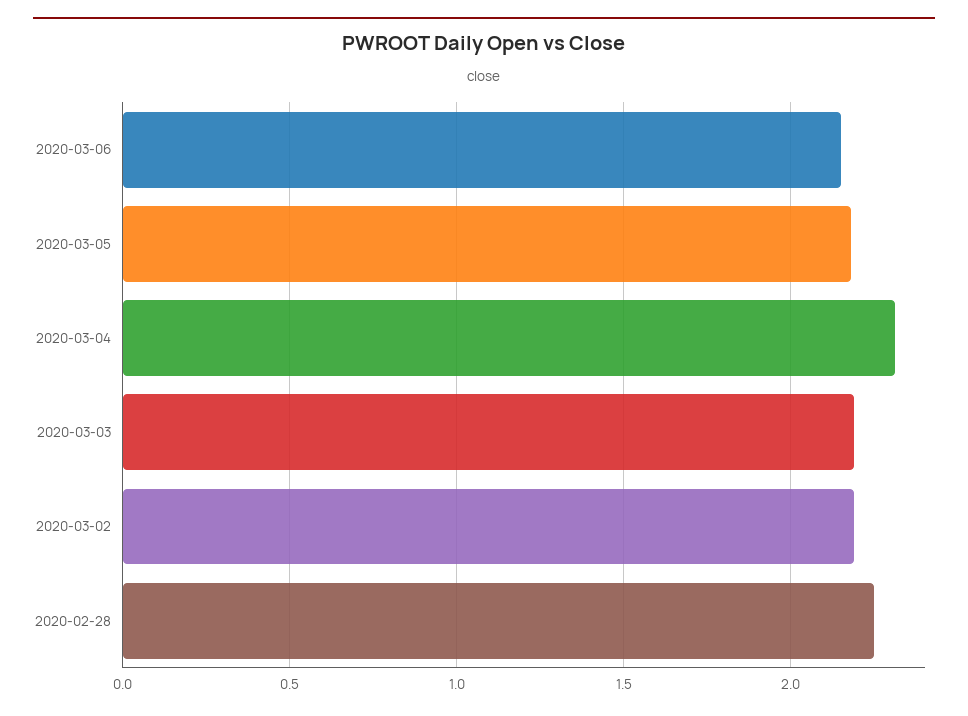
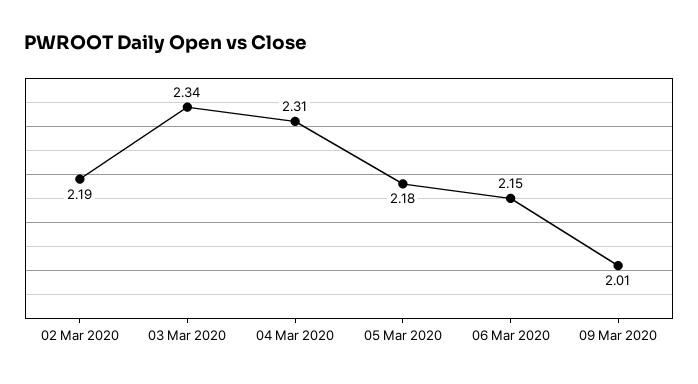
2020-03-03: 2.2 -> 2.34
2020-02-28: 2.25 -> none
09 Mar 2020: none -> 2.01

